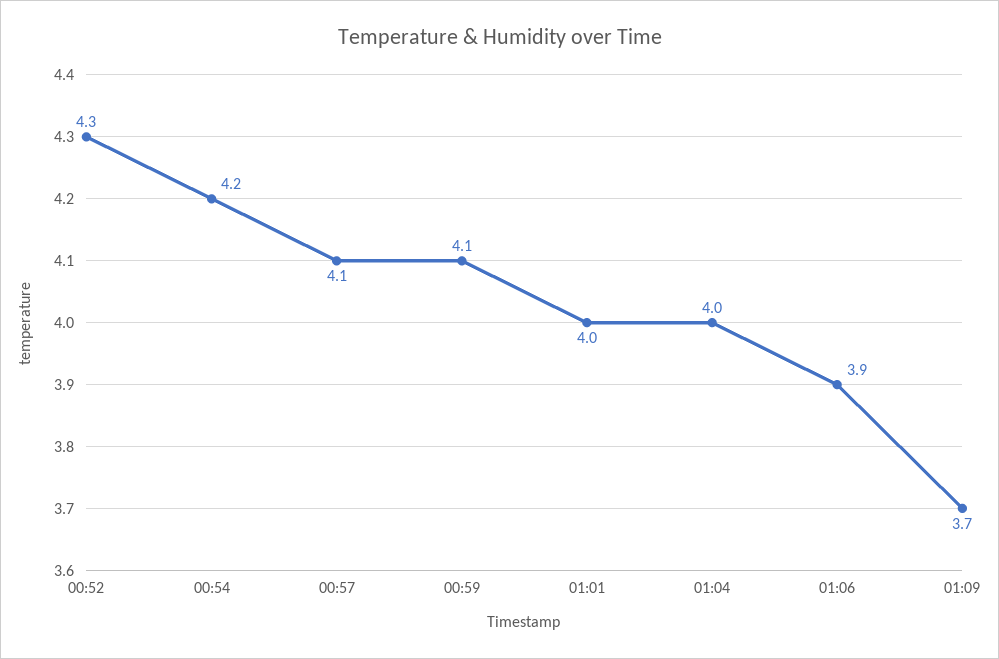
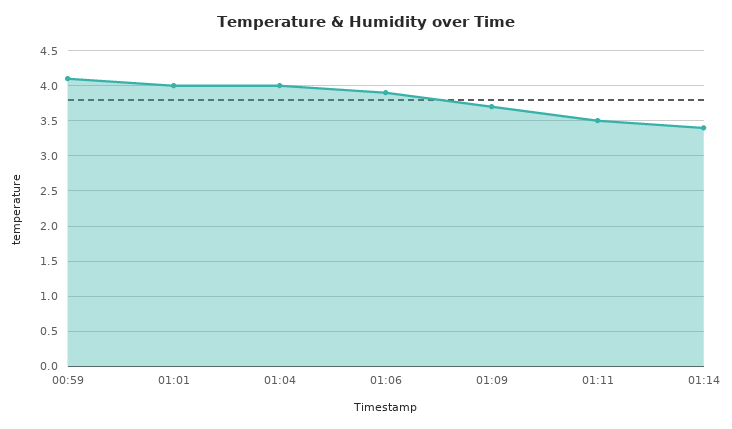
00:52: 4.3 -> none
00:54: 4.2 -> none
00:57: 4.1 -> none
01:11: none -> 3.5
01:14: none -> 3.4

